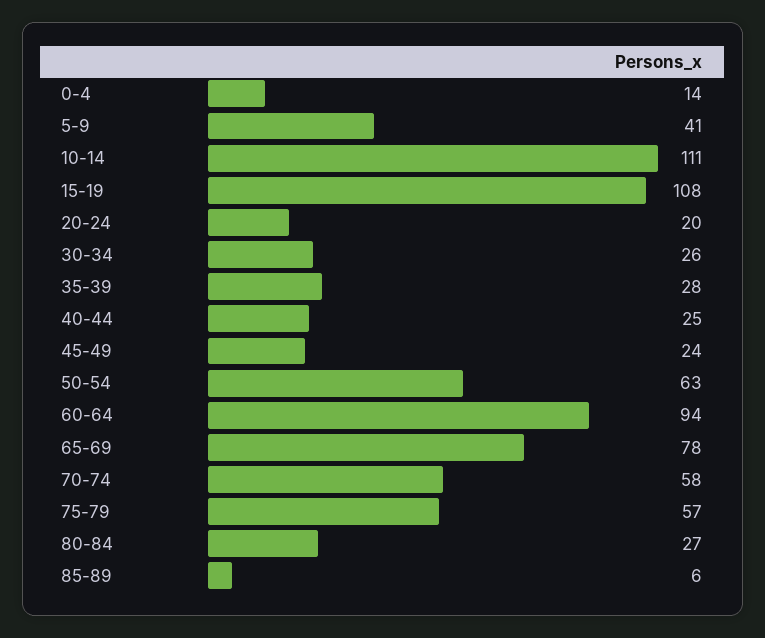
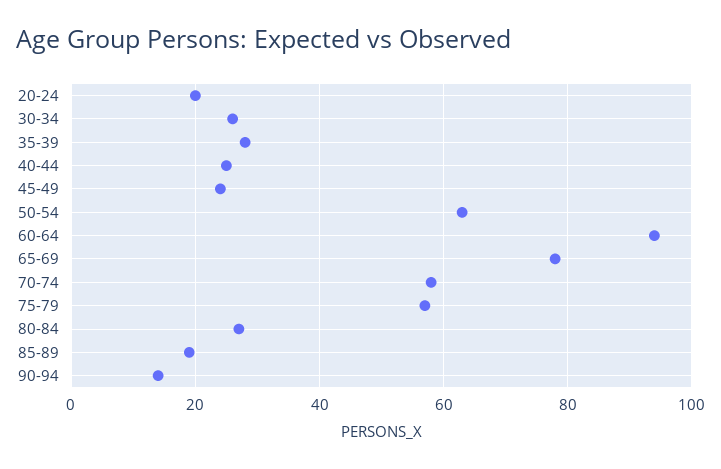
0-4: 14 -> none
5-9: 41 -> none
10-14: 111 -> none
15-19: 108 -> none
85-89: 6 -> 20
90-94: none -> 15

